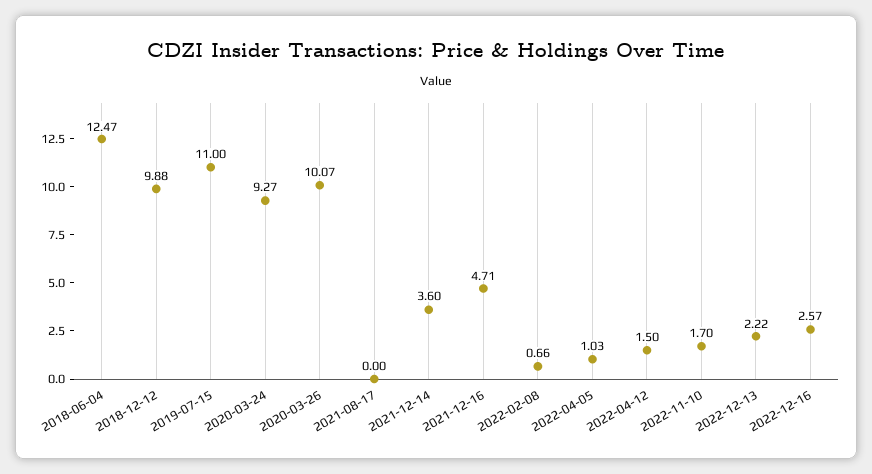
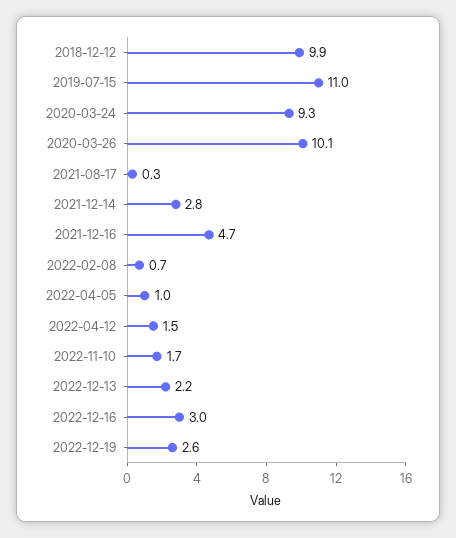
2018-06-04: 12.47 -> none
2021-08-17: 0 -> 0.3
2021-12-14: 3.6 -> 2.8
2022-12-16: 2.57 -> 3
2022-12-19: none -> 2.6

